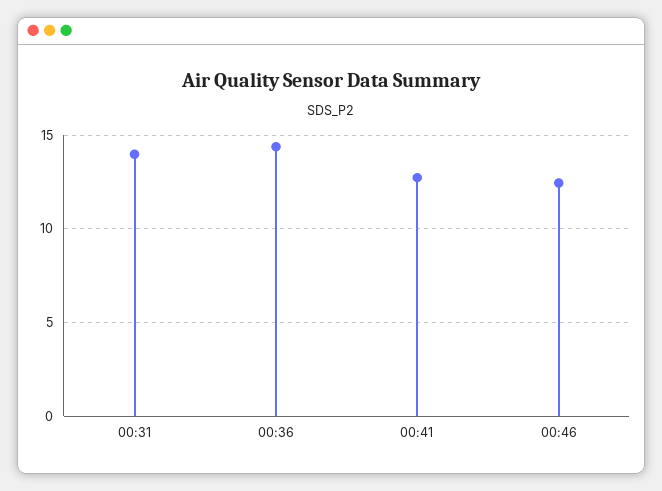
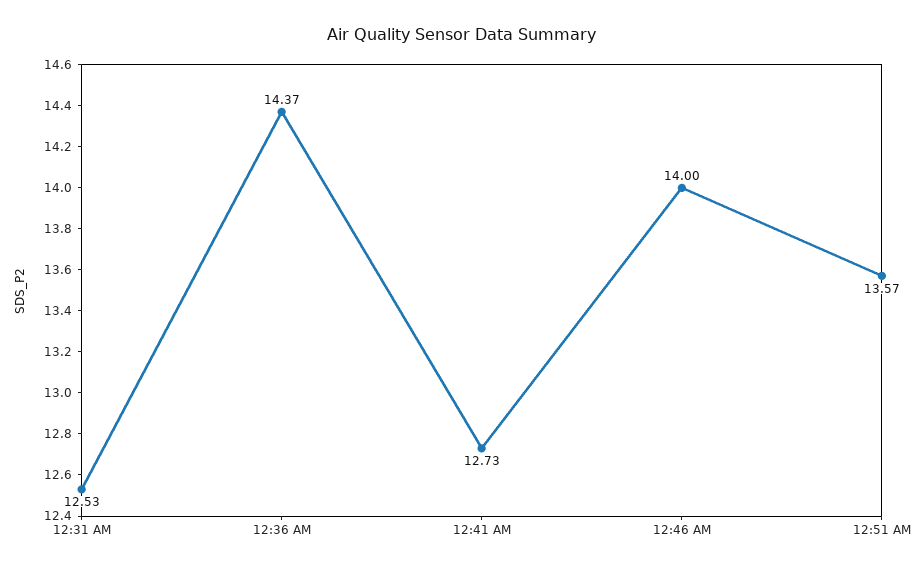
00:31: 14 -> 12.53
00:46: 12.5 -> 14
12:51 AM: none -> 13.57

